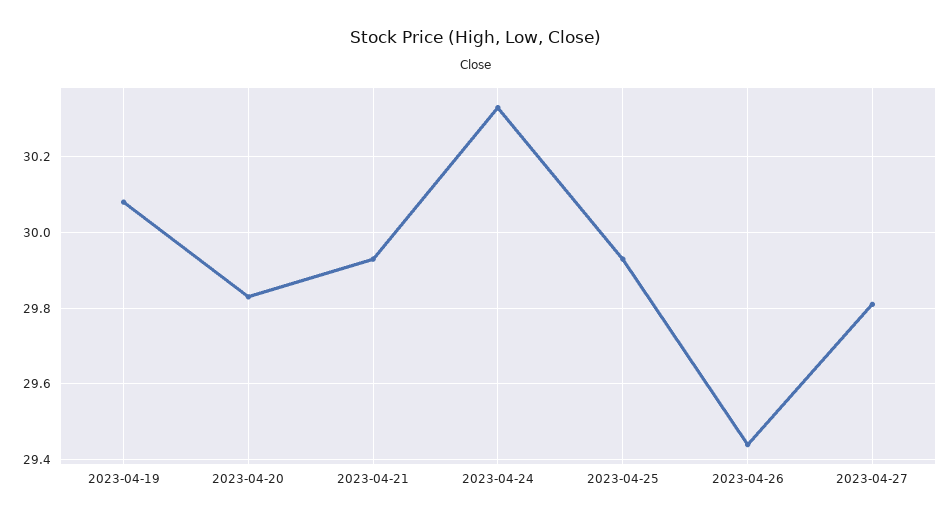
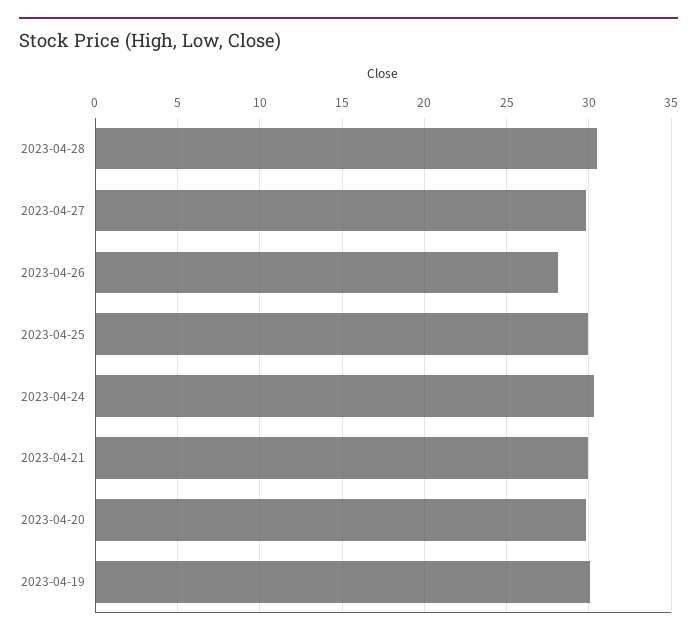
2023-04-26: 29.45 -> 28
2023-04-28: none -> 30.5

